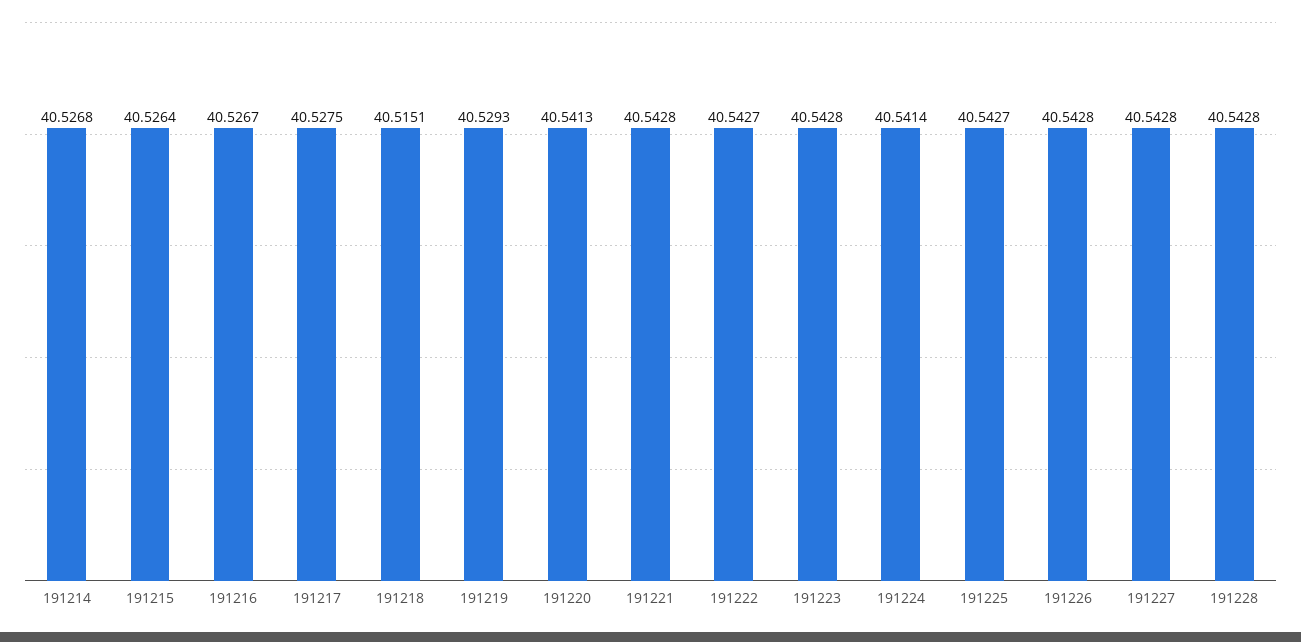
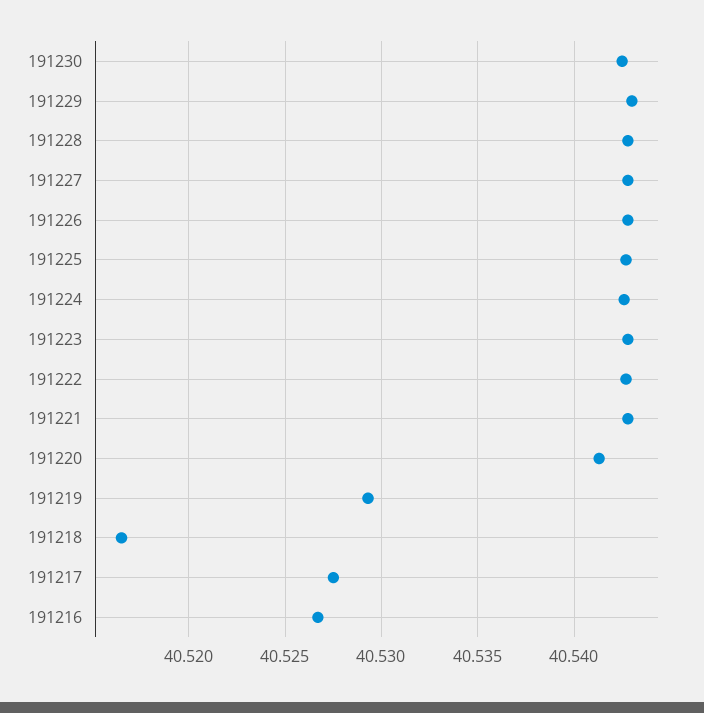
191214: 40.5268 -> none
191215: 40.5264 -> none
191218: 40.5151 -> 40.5165
191224: 40.5414 -> 40.5425
191230: none -> 40.5425
191229: none -> 40.543

